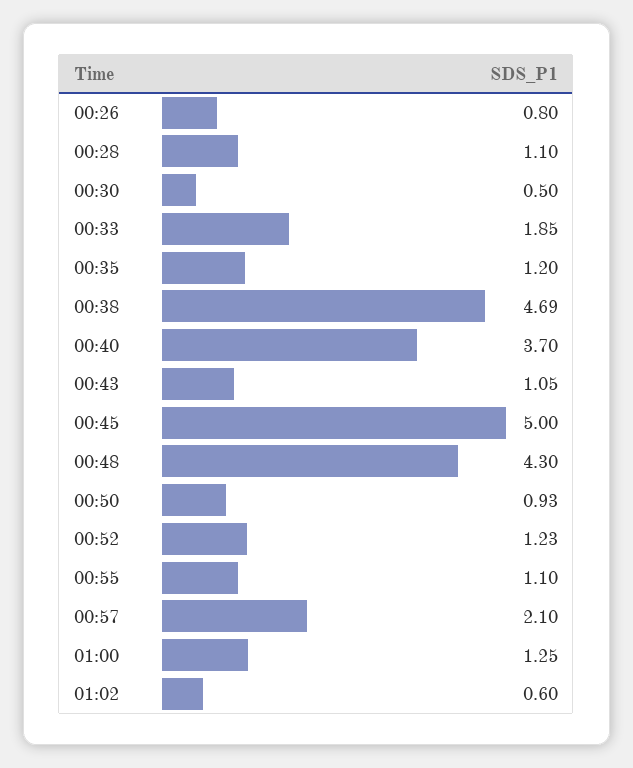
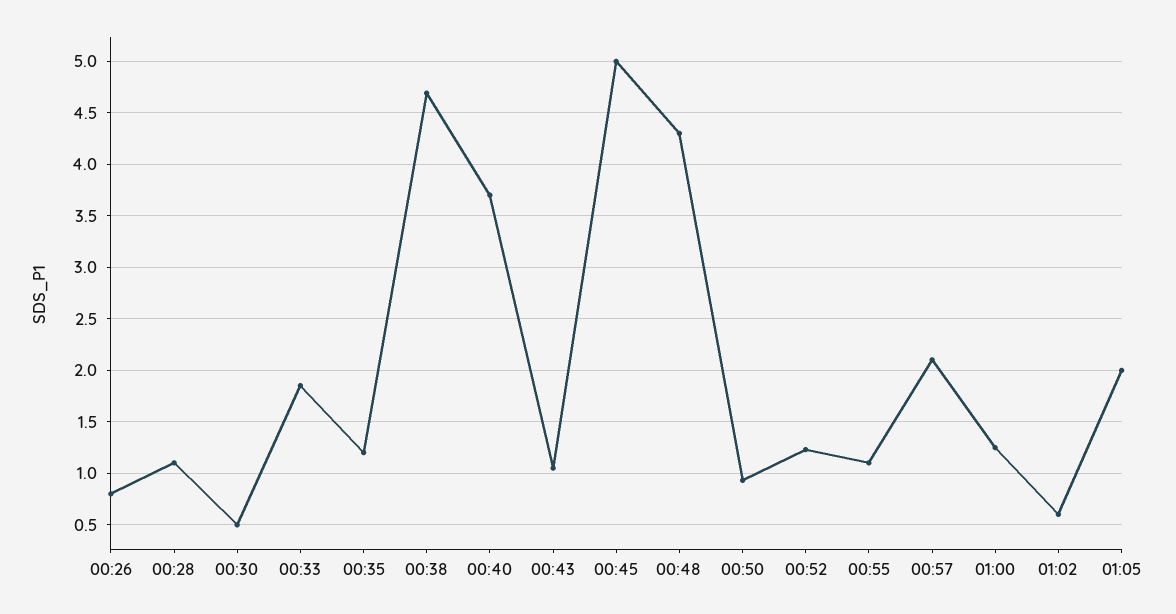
01:05: none -> 2

